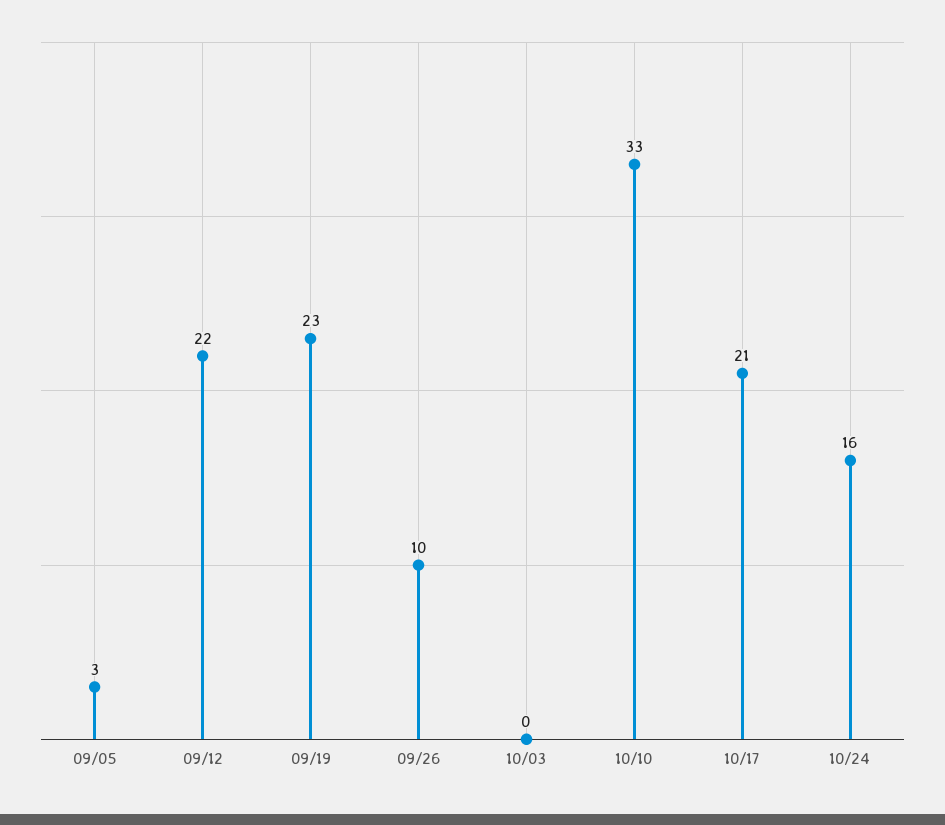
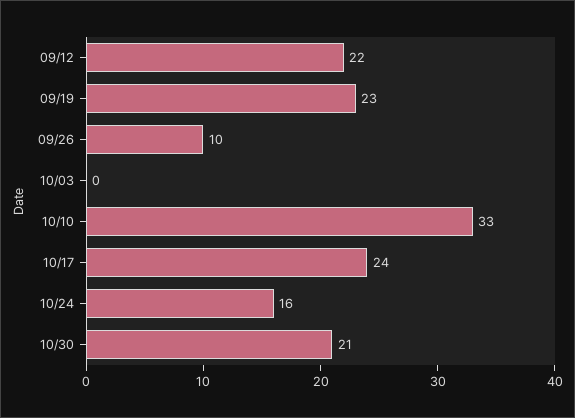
09/05: 3 -> none
10/17: 21 -> 24
10/30: none -> 21

